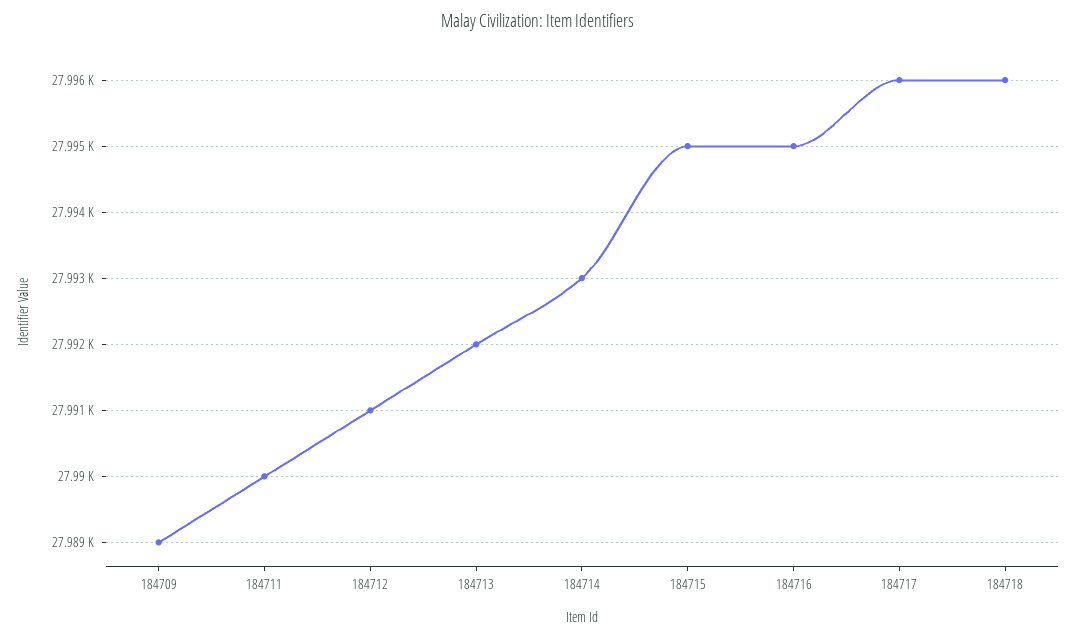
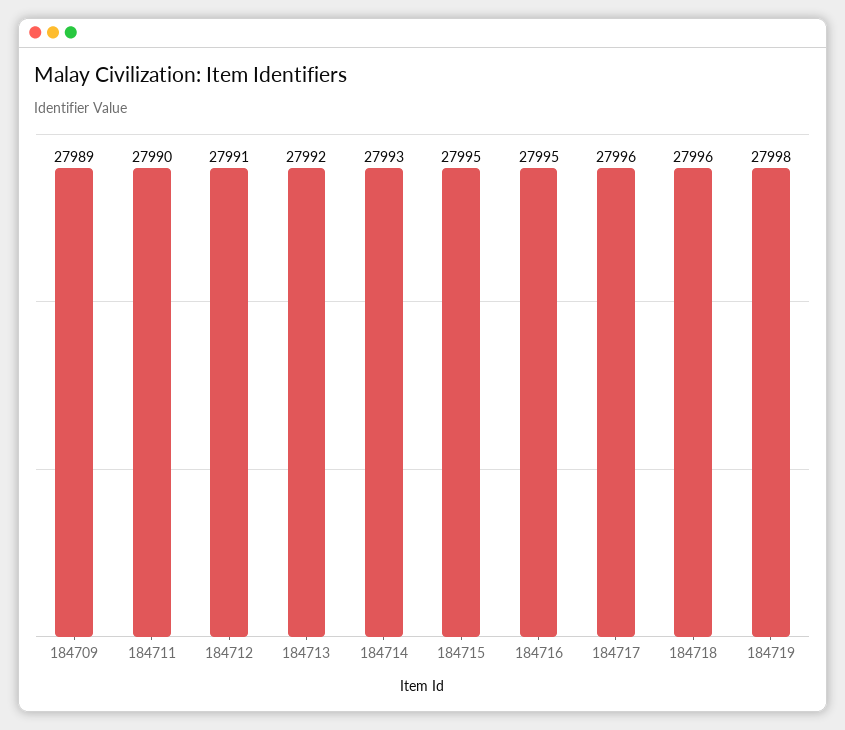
184719: none -> 27998

